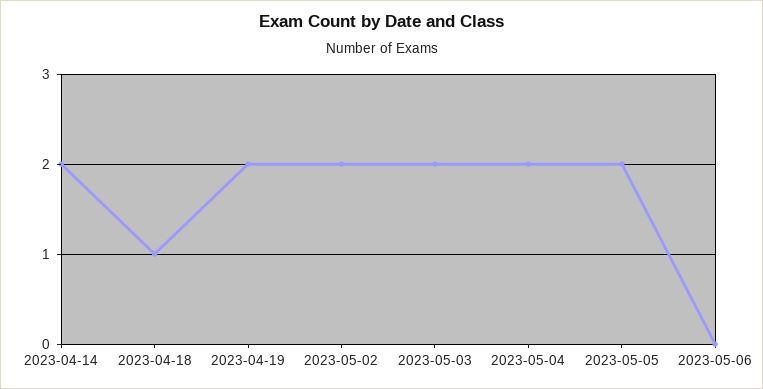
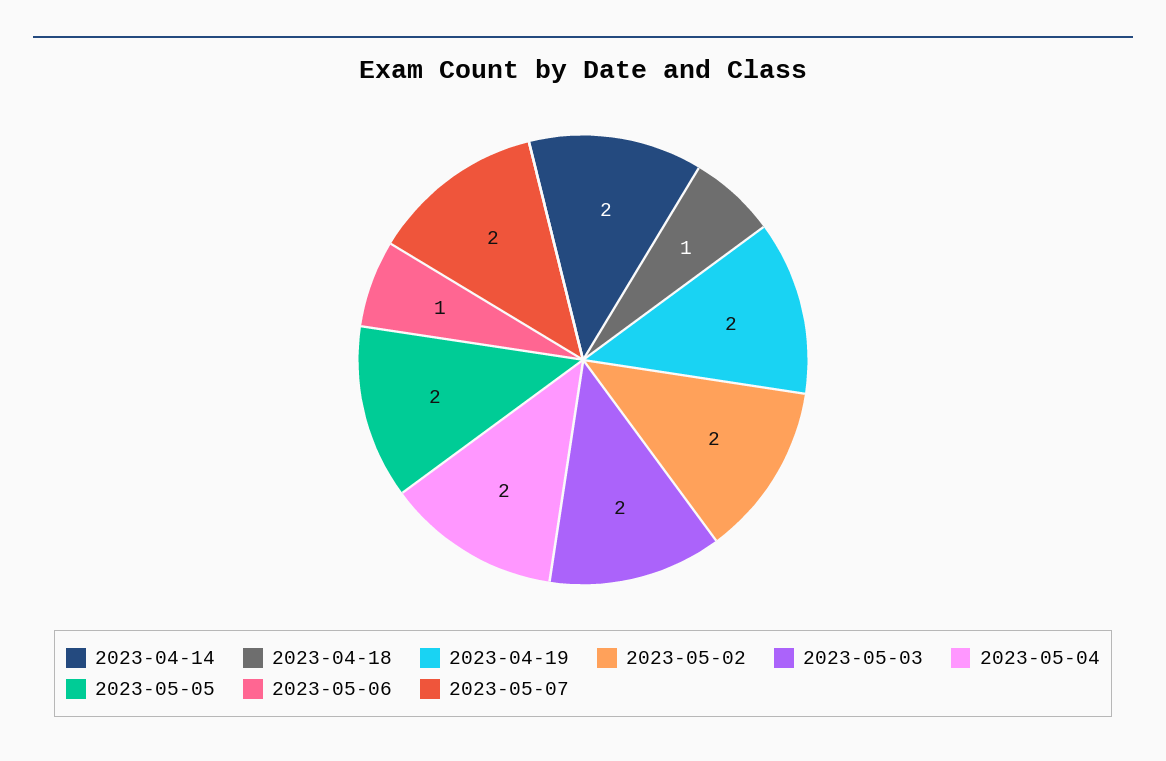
2023-05-06: 0 -> 1
2023-05-07: none -> 2

